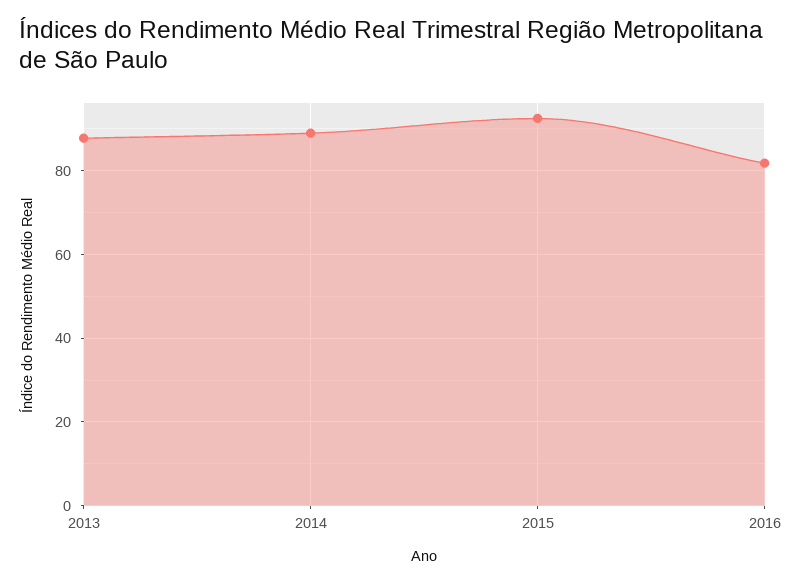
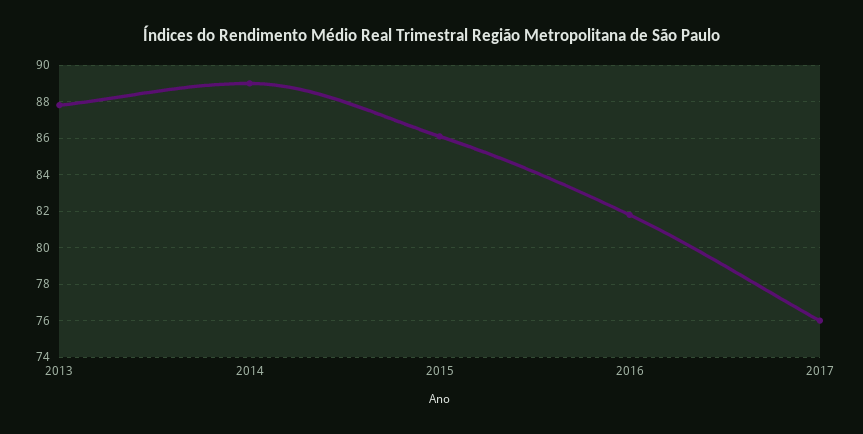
2015: 92 -> 86
2017: none -> 76

